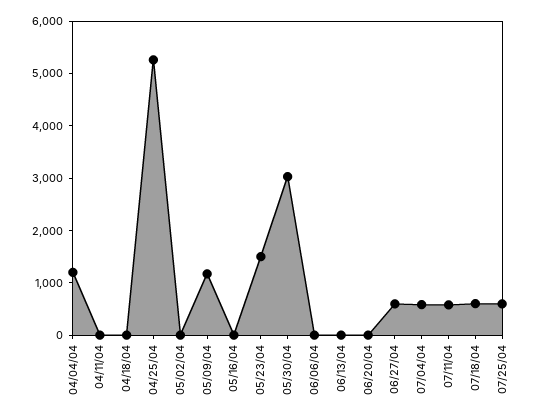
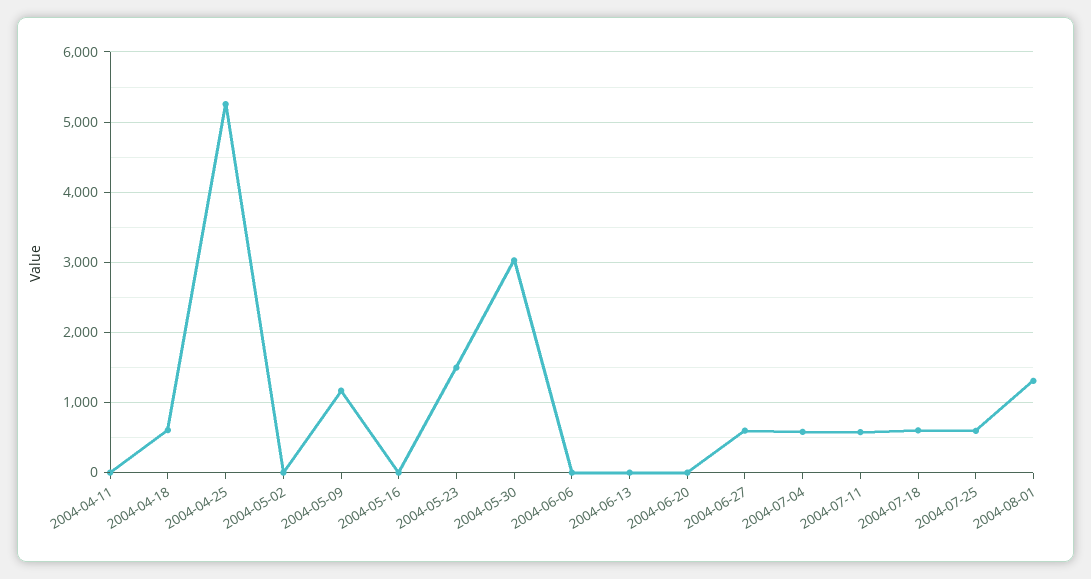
04/04/04: 1200 -> none
04/18/04: 0 -> 600
2004-08-01: none -> 1300

